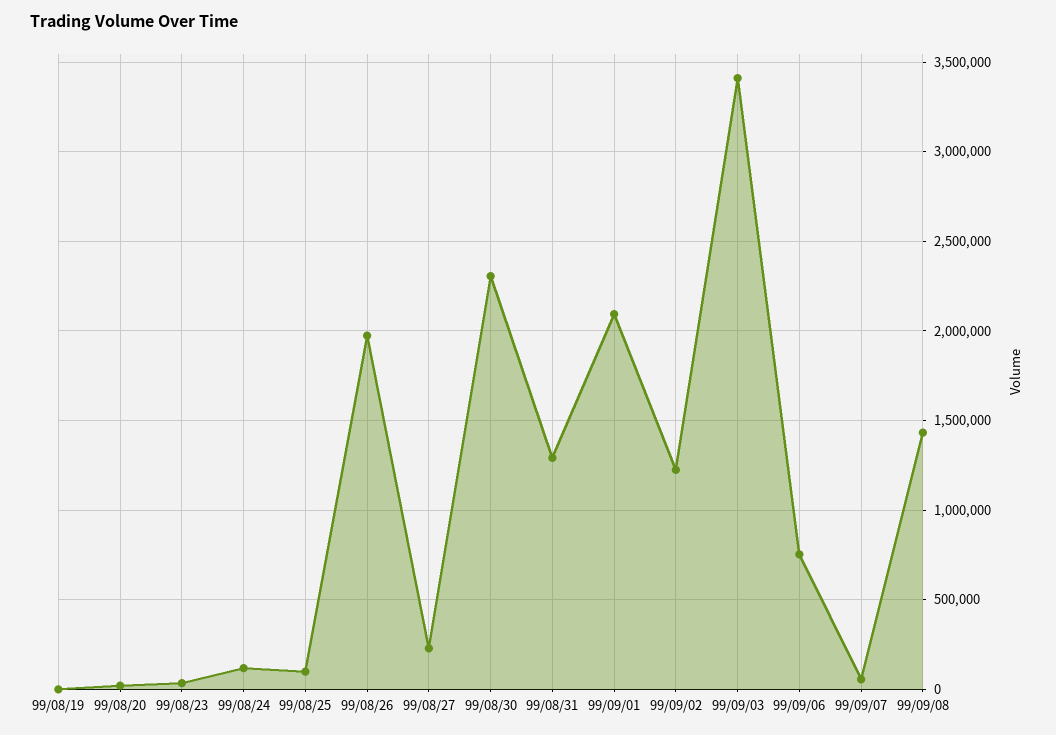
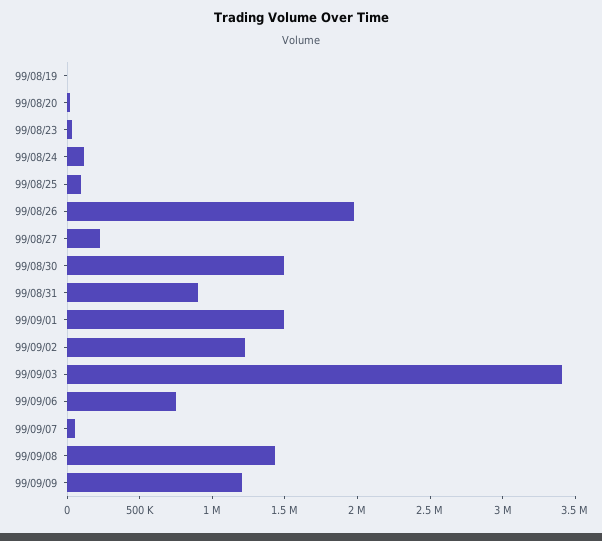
99/08/30: 2300000 -> 1500000
99/08/31: 1300000 -> 900000
99/09/01: 2100000 -> 1500000
99/09/09: none -> 1200000

